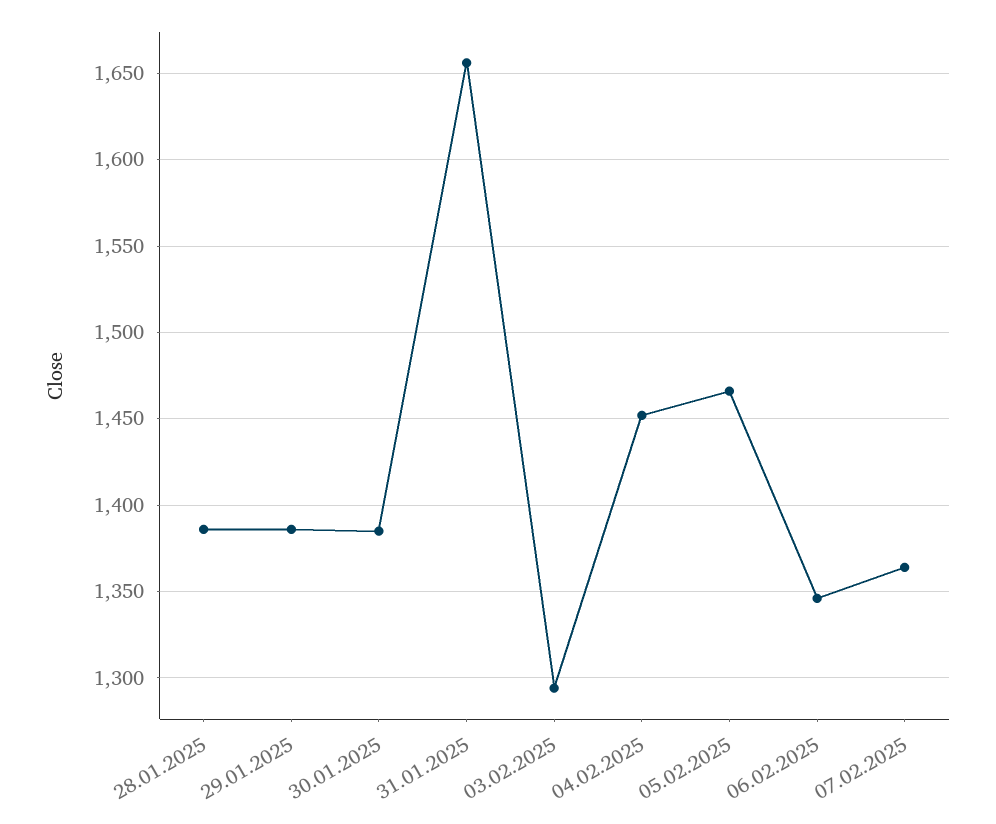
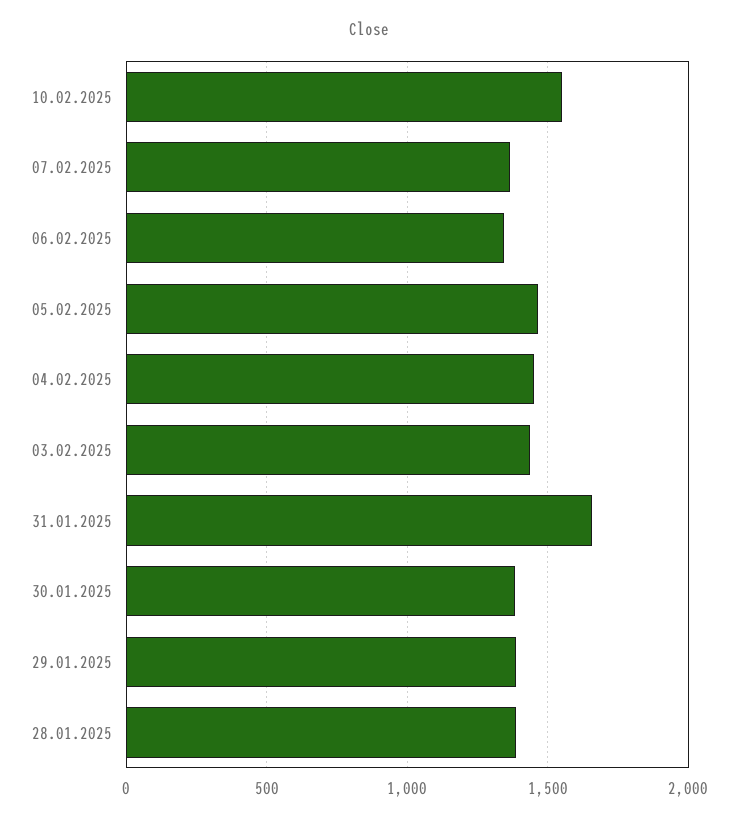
03.02.2025: 1295 -> 1450
10.02.2025: none -> 1550

